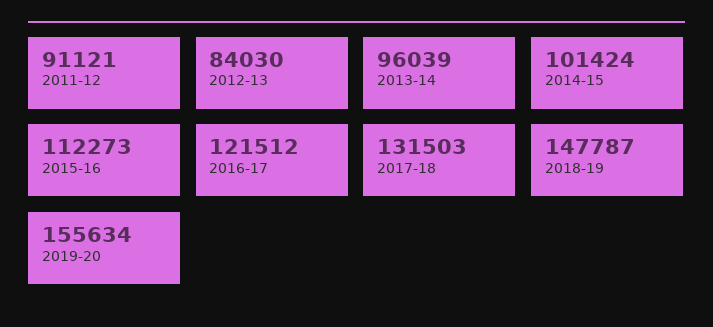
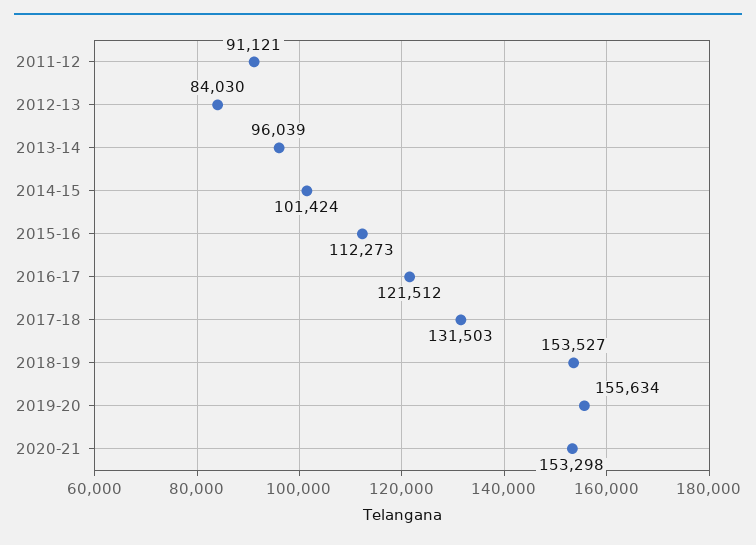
2018-19: 147787 -> 153527
2020-21: none -> 153298

